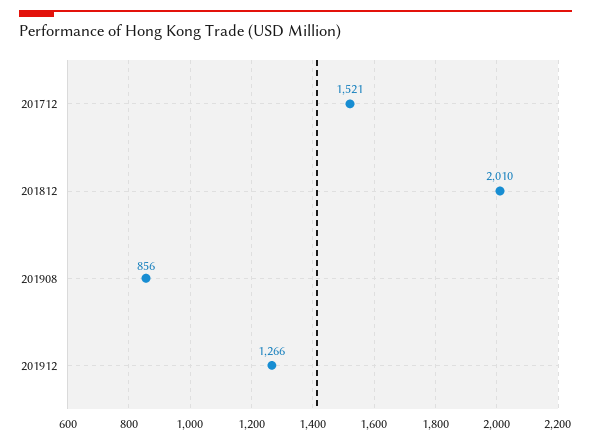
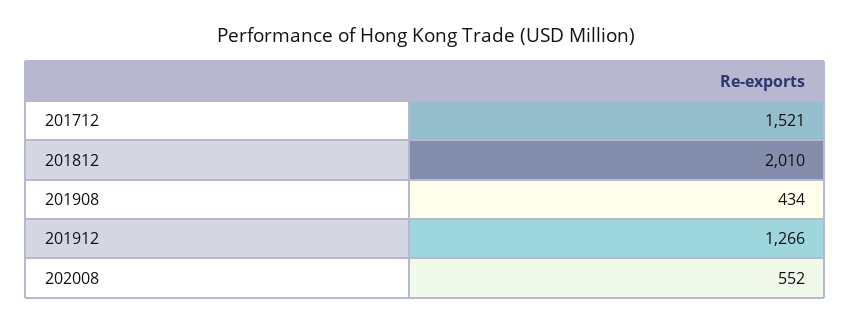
201908: 856 -> 434
202008: none -> 552

